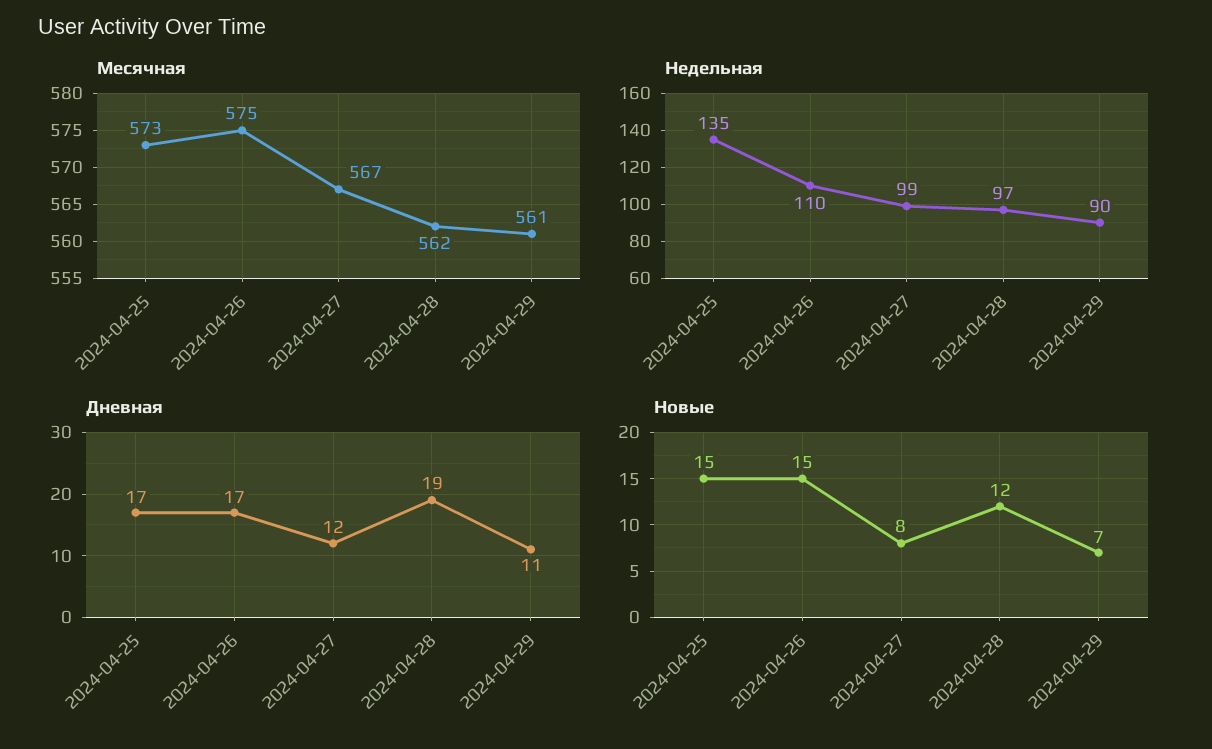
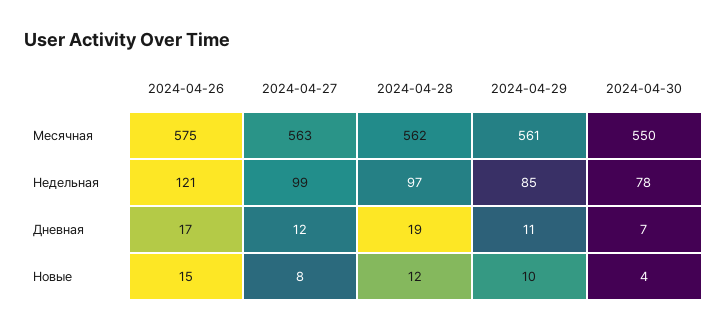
Месячная, 2024-04-25: 573 -> none
Месячная, 2024-04-27: 567 -> 563
Недельная, 2024-04-25: 135 -> none
Недельная, 2024-04-26: 110 -> 121
Недельная, 2024-04-29: 90 -> 85
Дневная, 2024-04-25: 17 -> none
Новые, 2024-04-25: 15 -> none
Новые, 2024-04-29: 7 -> 10
Месячная, 2024-04-30: none -> 550
Недельная, 2024-04-30: none -> 78
Дневная, 2024-04-30: none -> 7
Новые, 2024-04-30: none -> 4

